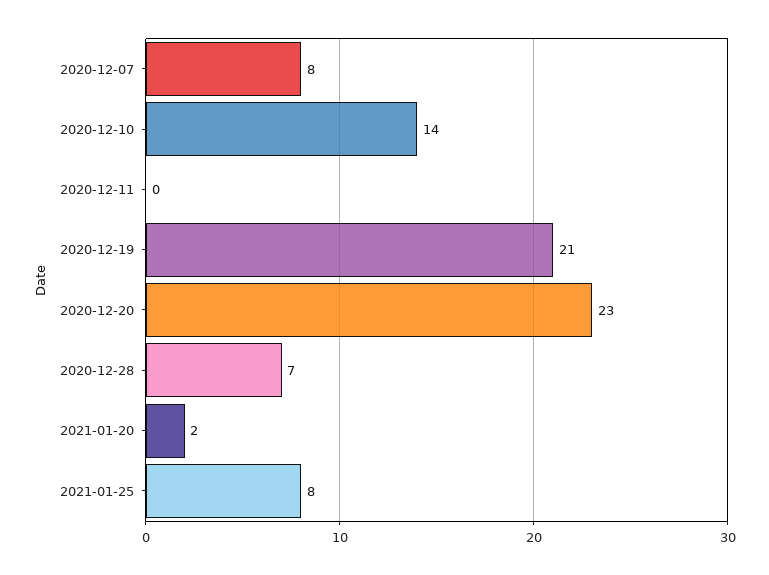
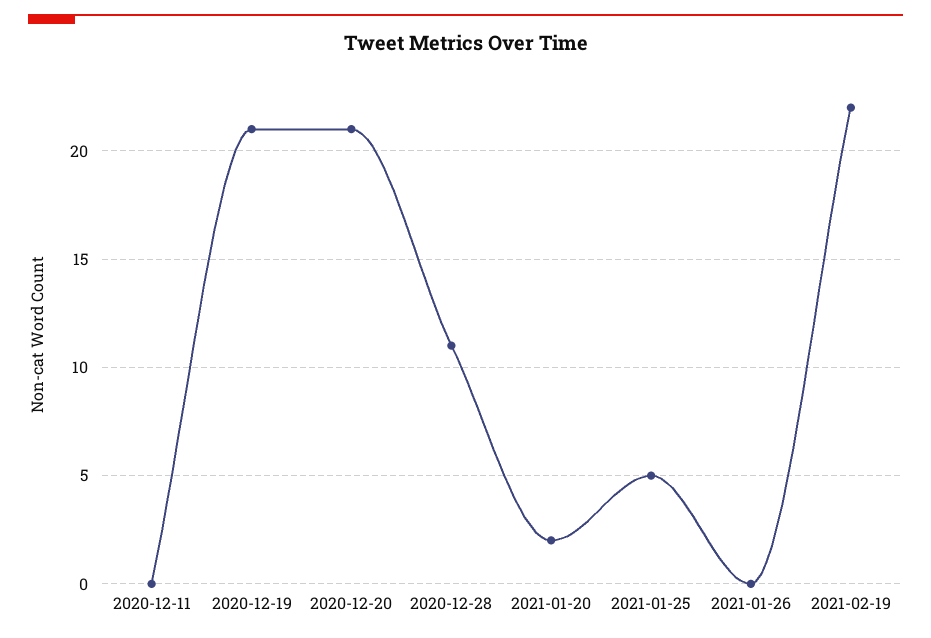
2020-12-07: 8 -> none
2020-12-10: 14 -> none
2020-12-20: 23 -> 21
2020-12-28: 7 -> 11
2021-01-25: 8 -> 5
2021-01-26: none -> 0
2021-02-19: none -> 22

